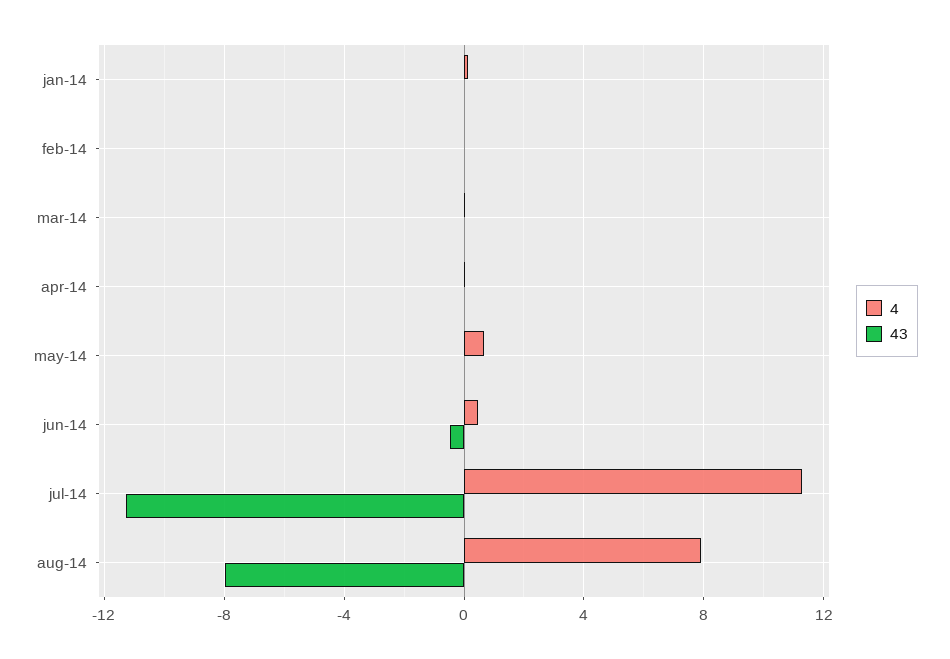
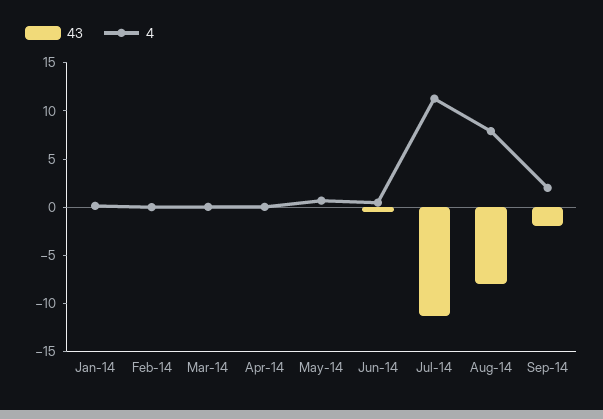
43, Sep-14: none -> -2
4, Sep-14: none -> 2

